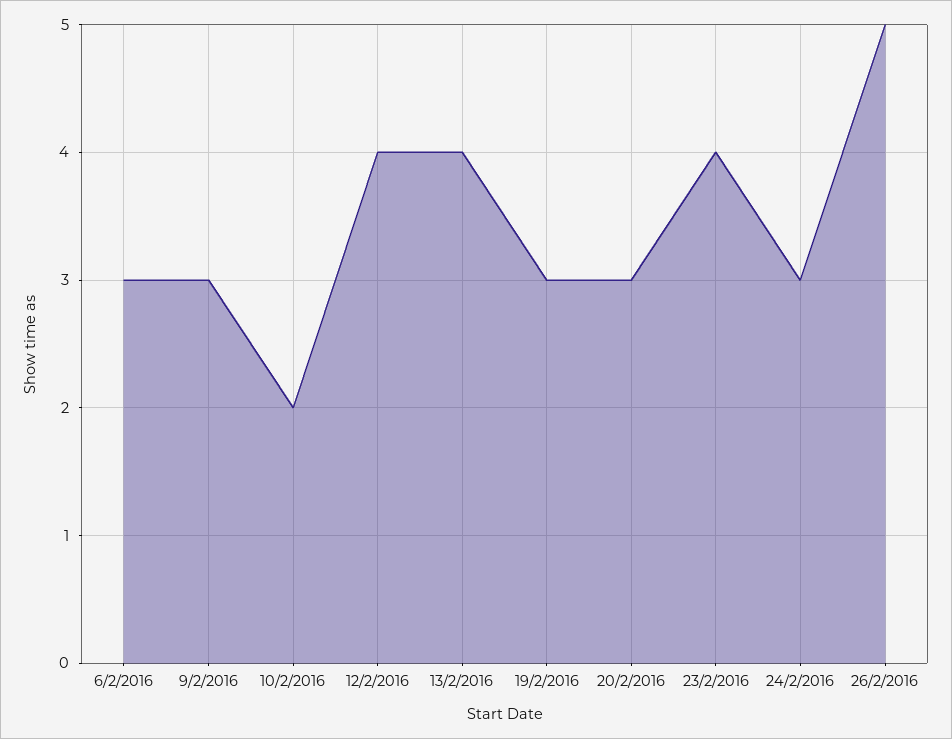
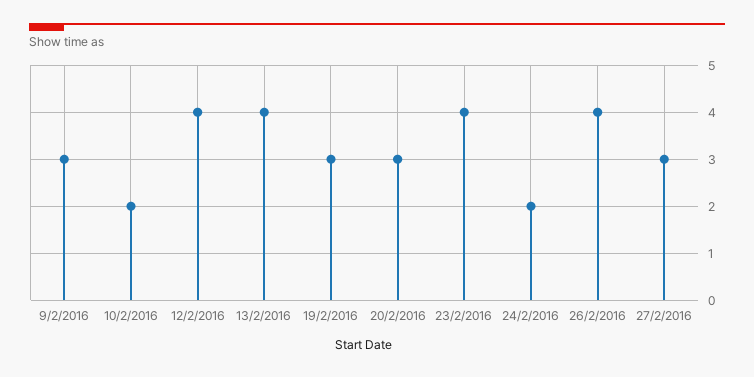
6/2/2016: 3 -> none
24/2/2016: 3 -> 2
26/2/2016: 5 -> 4
27/2/2016: none -> 3

